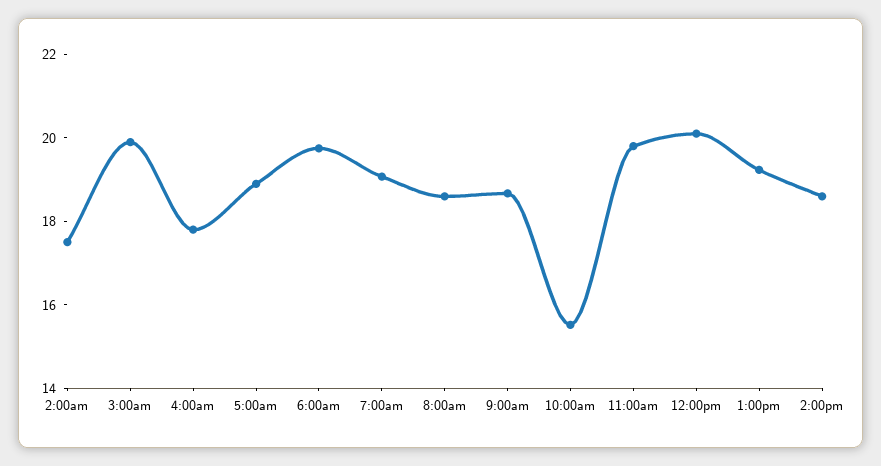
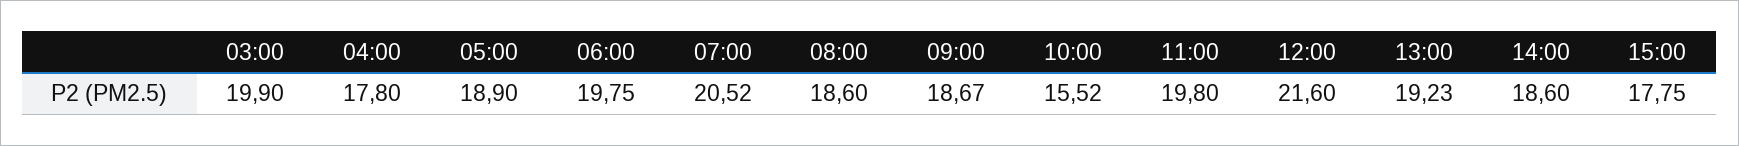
2:00am: 17.5 -> none
7:00am: 19 -> 20.52
12:00pm: 20 -> 21.6
15:00: none -> 17.75

